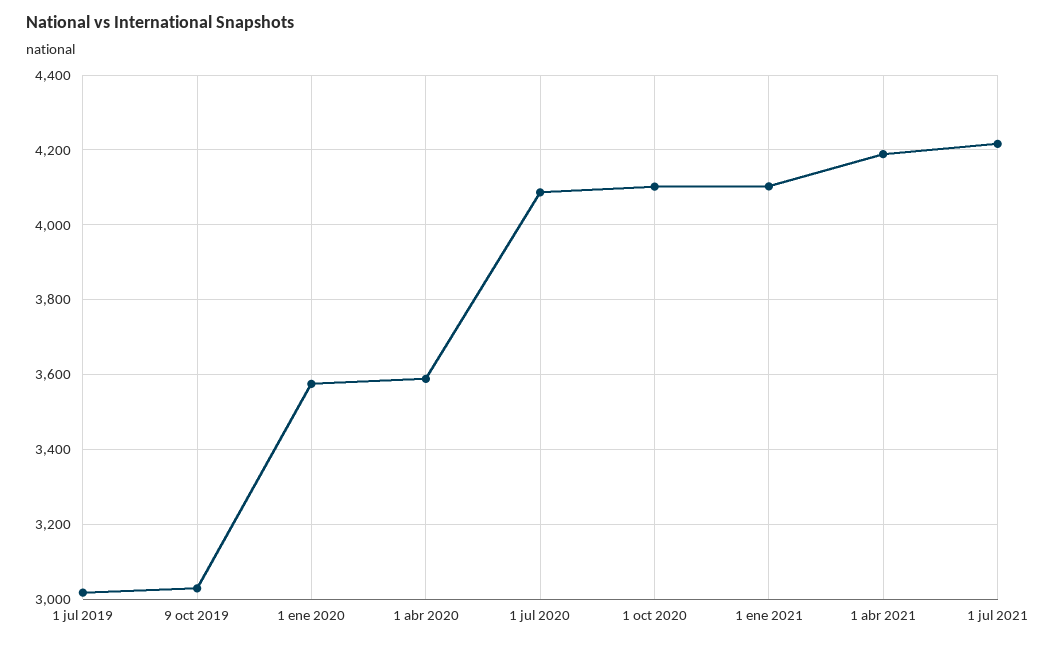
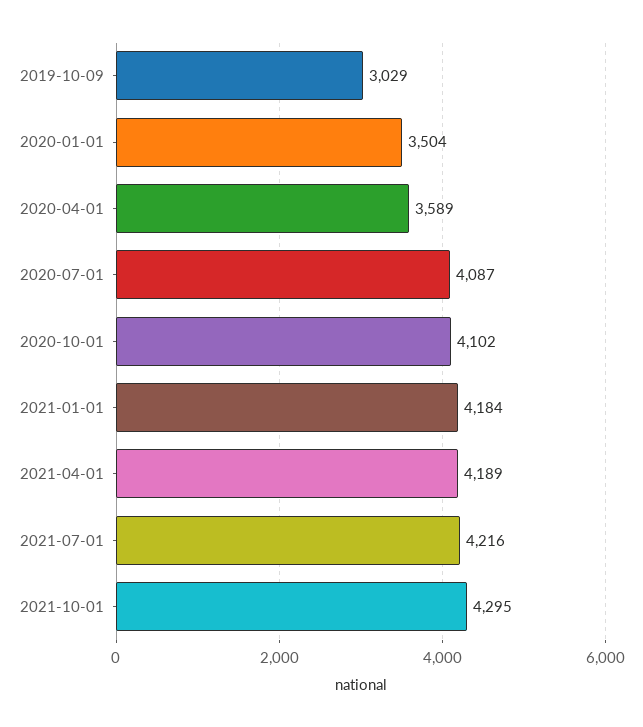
1 jul 2019: 3020 -> none
1 ene 2020: 3580 -> 3504
1 ene 2021: 4100 -> 4184
2021-10-01: none -> 4295

